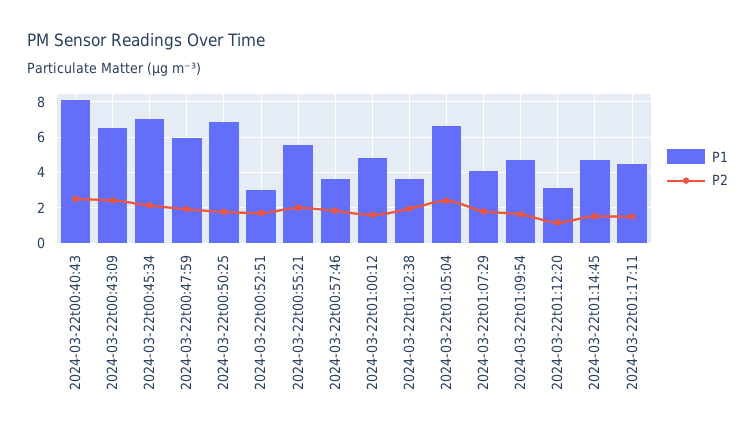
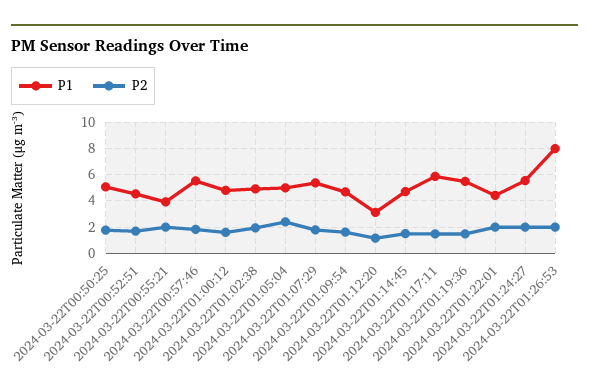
P1, 2024-03-22t00:40:43: 8 -> none
P2, 2024-03-22t00:40:43: 2.5 -> none
P1, 2024-03-22t00:43:09: 6.5 -> none
P2, 2024-03-22t00:43:09: 2.5 -> none
P1, 2024-03-22t00:45:34: 7 -> none
P2, 2024-03-22t00:45:34: 2 -> none
P1, 2024-03-22t00:47:59: 6 -> none
P2, 2024-03-22t00:47:59: 2 -> none
P1, 2024-03-22t00:50:25: 7 -> 5
P1, 2024-03-22t00:52:51: 3 -> 4.5
P1, 2024-03-22t00:55:21: 5.5 -> 4
P1, 2024-03-22t00:57:46: 3.5 -> 5.5
P1, 2024-03-22t01:02:38: 3.5 -> 5
P1, 2024-03-22t01:05:04: 6.5 -> 5
P1, 2024-03-22t01:07:29: 4 -> 5.5
P1, 2024-03-22t01:17:11: 4.5 -> 6
P1, 2024-03-22T01:19:36: none -> 5.5
P2, 2024-03-22T01:19:36: none -> 1.5
P1, 2024-03-22T01:22:01: none -> 4.5
P2, 2024-03-22T01:22:01: none -> 2
P1, 2024-03-22T01:24:27: none -> 5.5
P2, 2024-03-22T01:24:27: none -> 2
P1, 2024-03-22T01:26:53: none -> 8
P2, 2024-03-22T01:26:53: none -> 2

